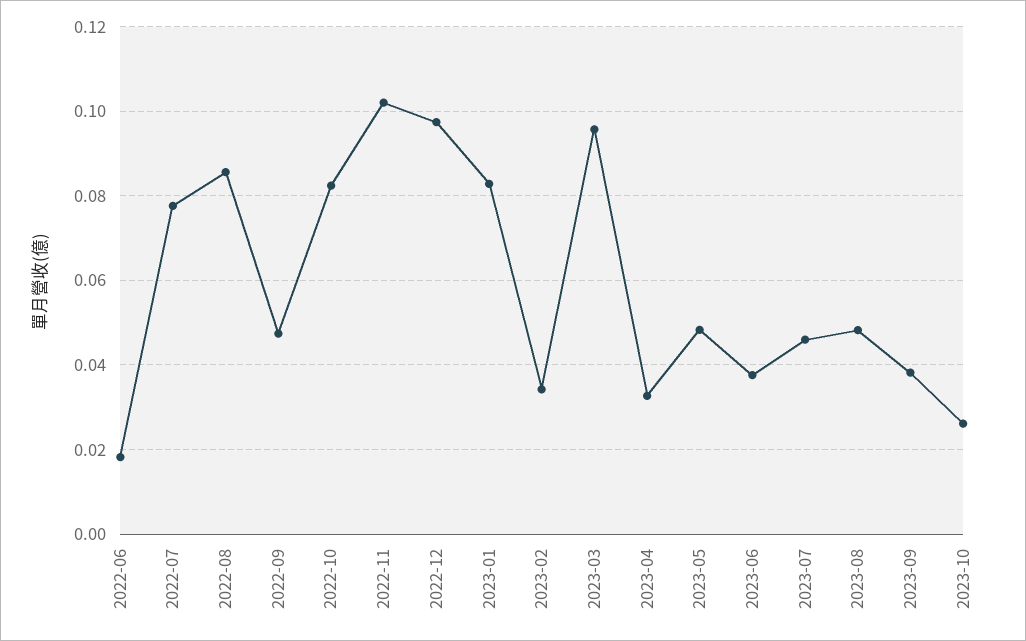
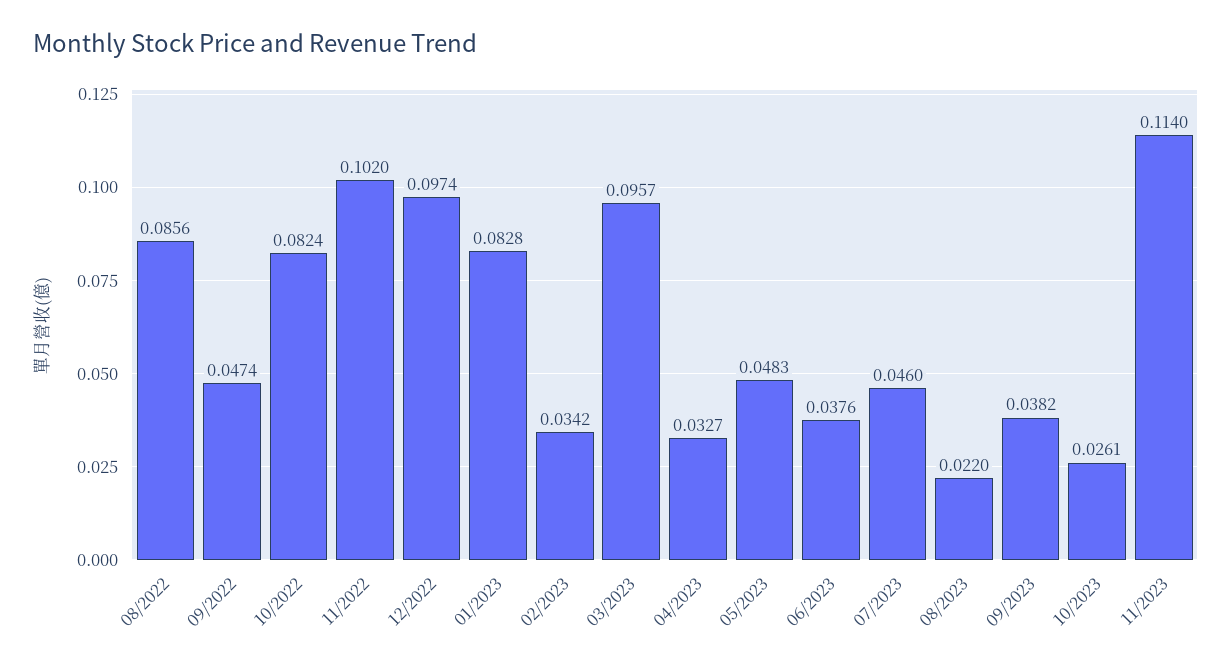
2022-06: 0.018 -> none
2022-07: 0.078 -> none
2023-08: 0.048 -> 0.022
11/2023: none -> 0.114

